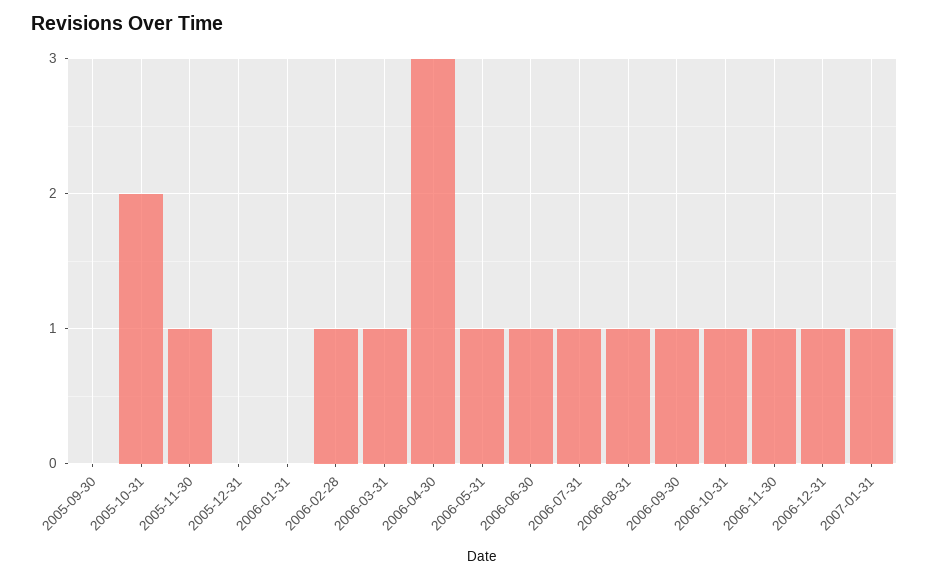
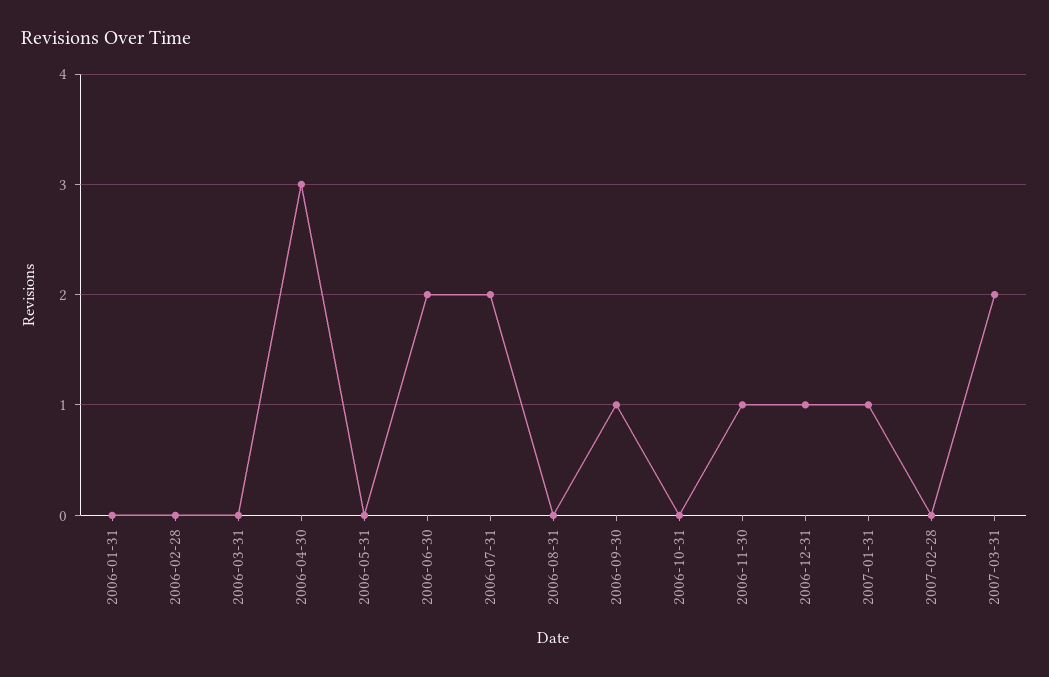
2005-09-30: 0 -> none
2005-10-31: 2 -> none
2005-11-30: 1 -> none
2005-12-31: 0 -> none
2006-02-28: 1 -> 0
2006-03-31: 1 -> 0
2006-05-31: 1 -> 0
2006-06-30: 1 -> 2
2006-07-31: 1 -> 2
2006-08-31: 1 -> 0
2006-10-31: 1 -> 0
2007-02-28: none -> 0
2007-03-31: none -> 2

